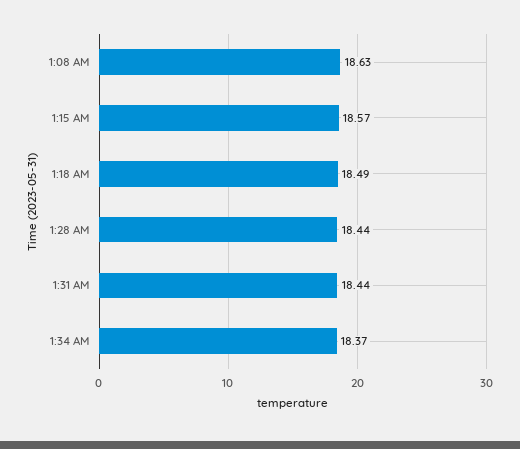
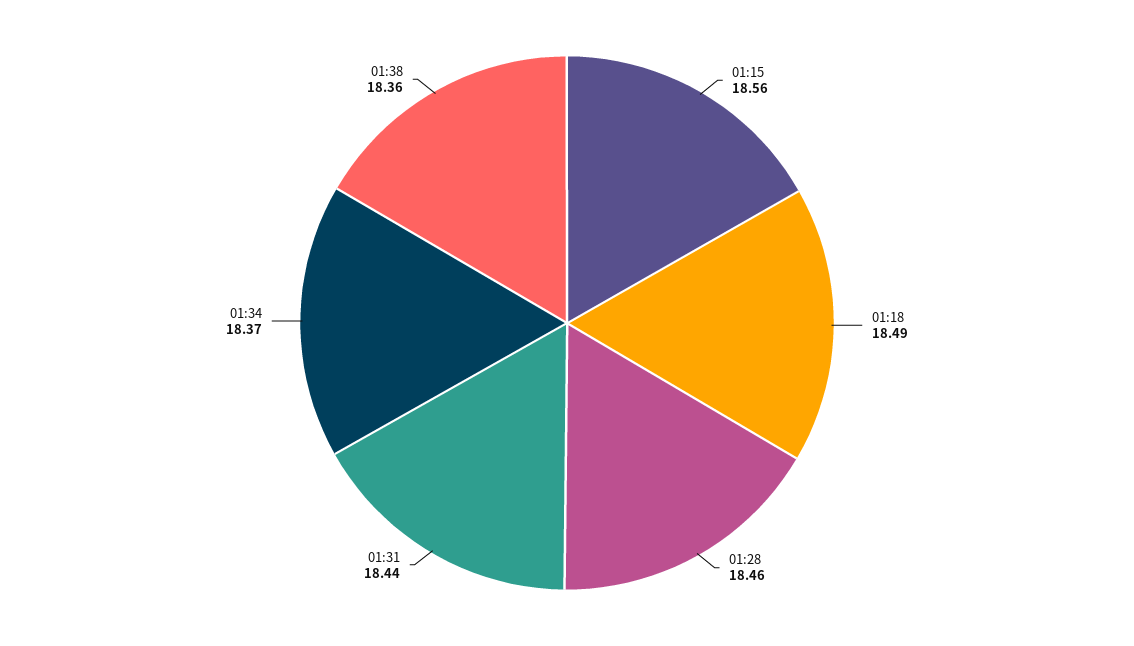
1:08 AM: 18.63 -> none
1:15 AM: 18.57 -> 18.56
1:28 AM: 18.44 -> 18.46
01:38: none -> 18.36

